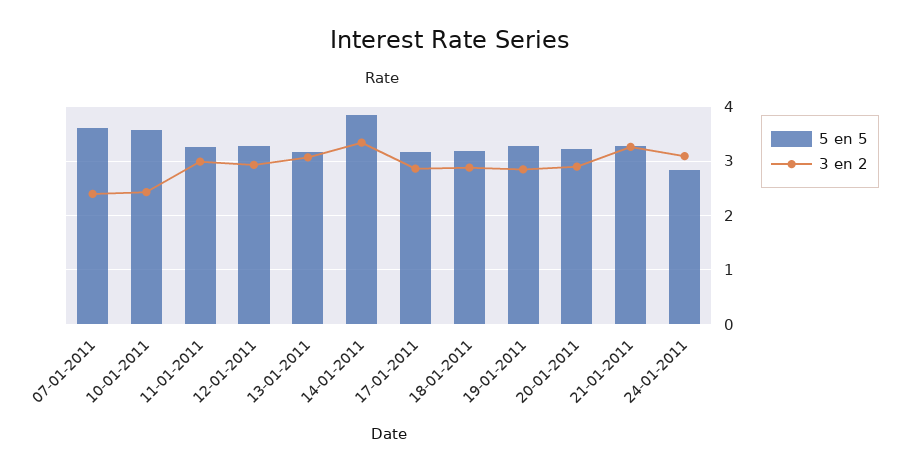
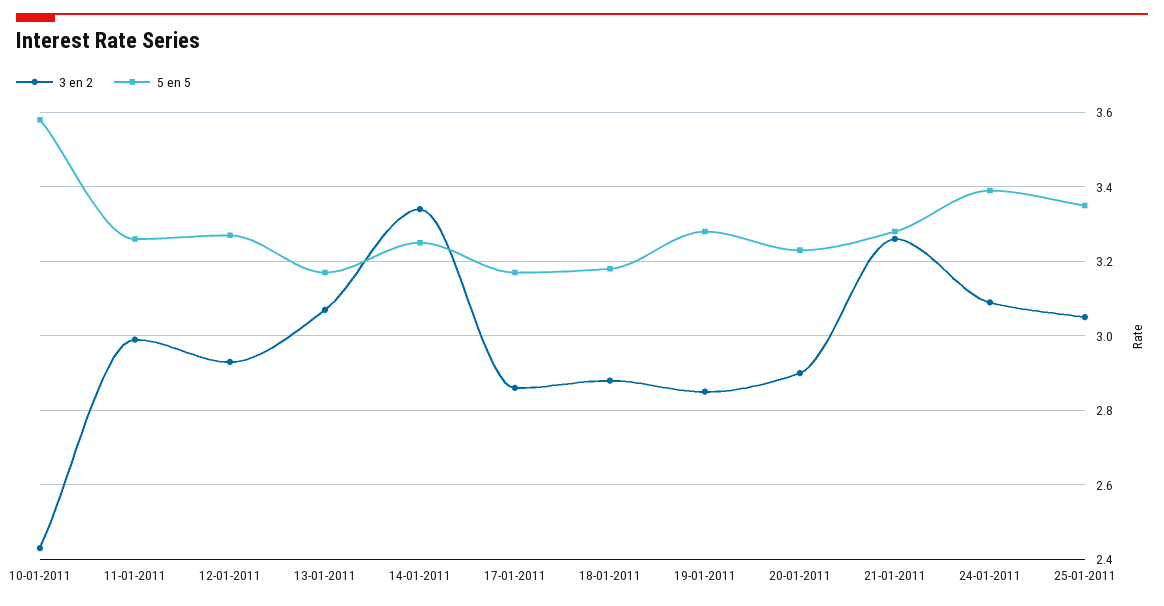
5 en 5, 07-01-2011: 3.6 -> none
3 en 2, 07-01-2011: 2.4 -> none
5 en 5, 14-01-2011: 3.8 -> 3.25
5 en 5, 24-01-2011: 2.8 -> 3.4
3 en 2, 25-01-2011: none -> 3.05
5 en 5, 25-01-2011: none -> 3.35

